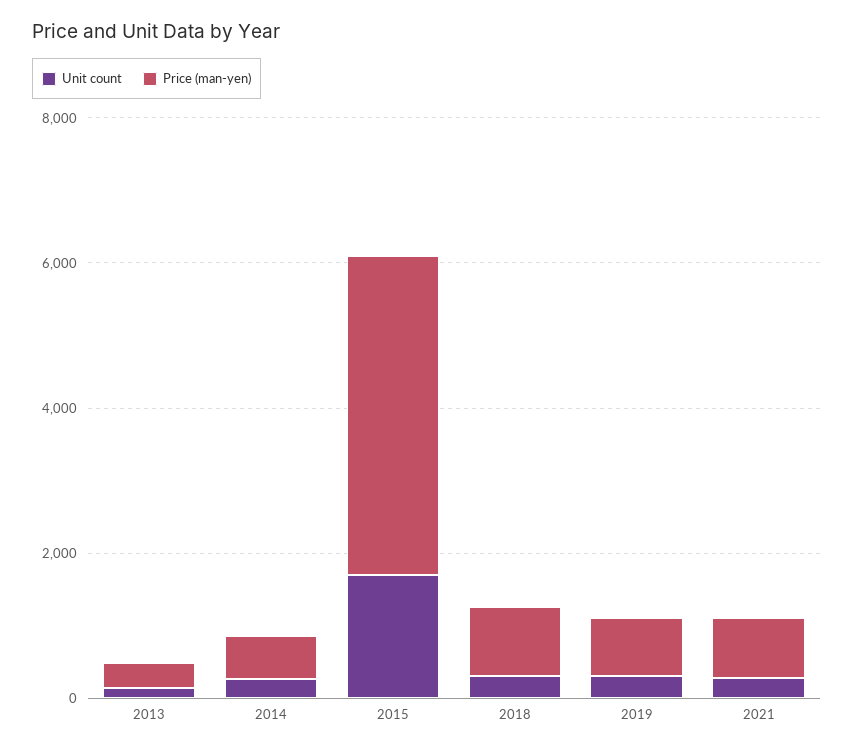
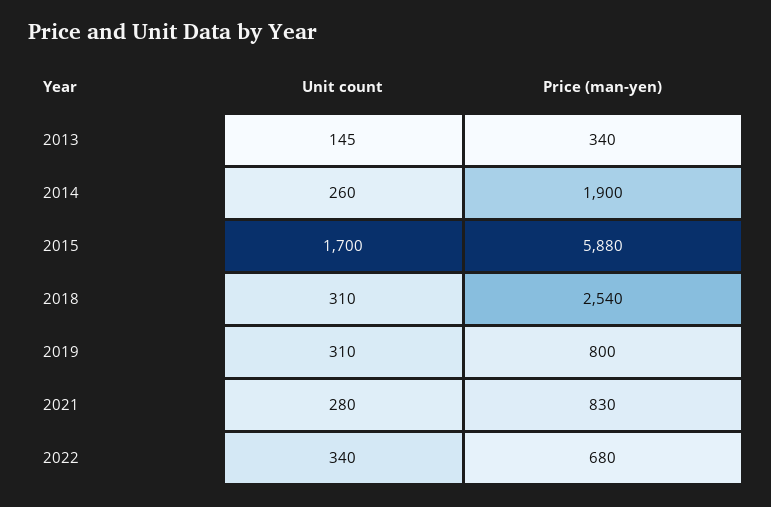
Price (man-yen), 2014: 500 -> 1900
Price (man-yen), 2015: 4500 -> 5880
Price (man-yen), 2018: 1000 -> 2540
Unit count, 2022: none -> 340
Price (man-yen), 2022: none -> 680

